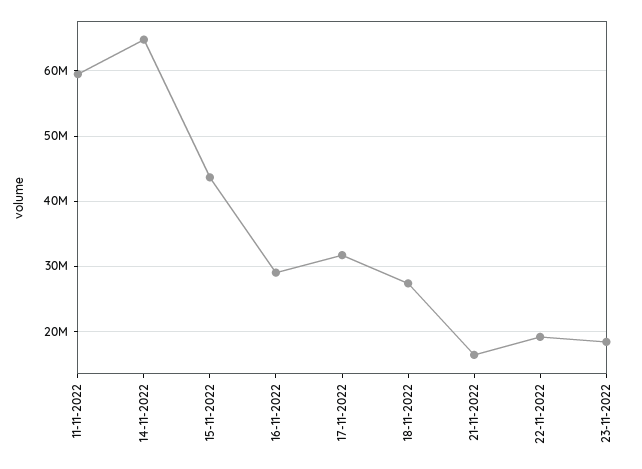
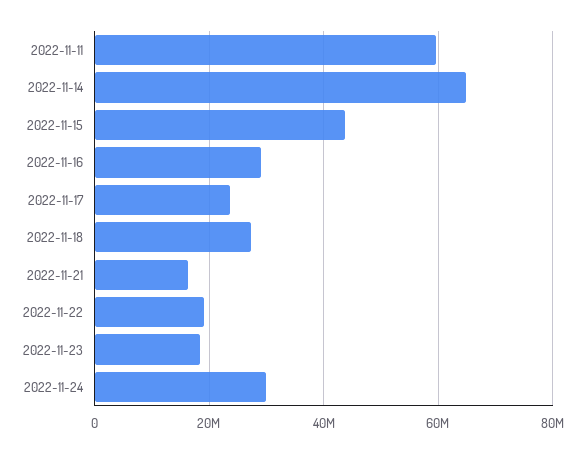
17-11-2022: 32000000 -> 24000000
2022-11-24: none -> 30000000

